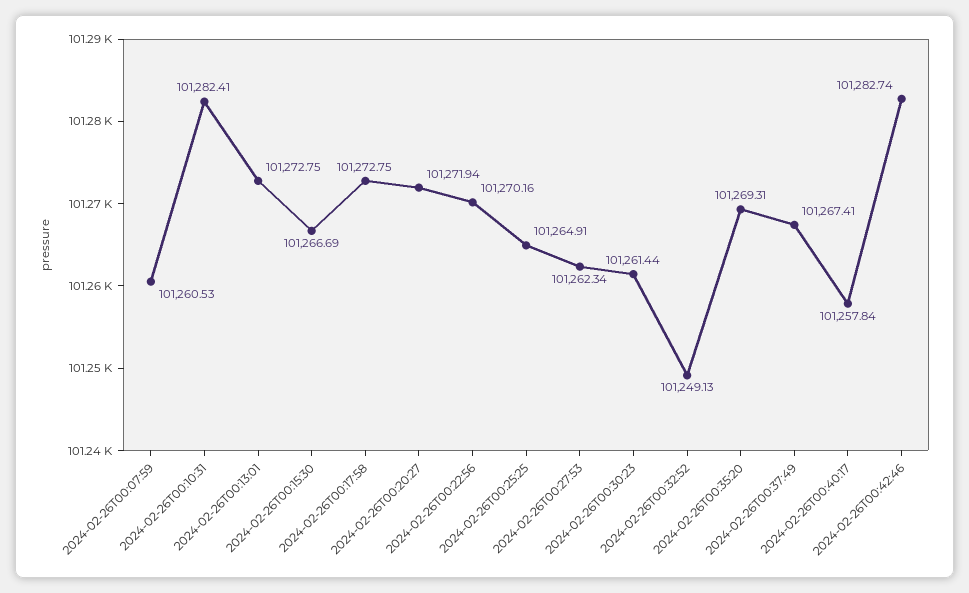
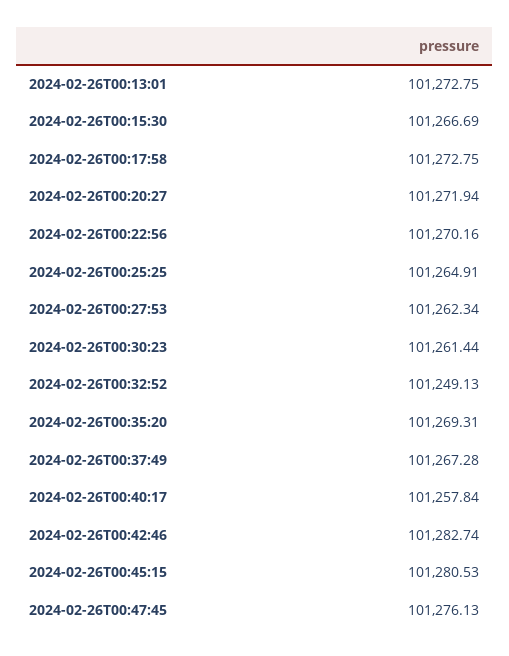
2024-02-26T00:07:59: 101260.53 -> none
2024-02-26T00:10:31: 101282.41 -> none
2024-02-26T00:37:49: 101267.41 -> 101267.28
2024-02-26T00:45:15: none -> 101280.53
2024-02-26T00:47:45: none -> 101276.13

